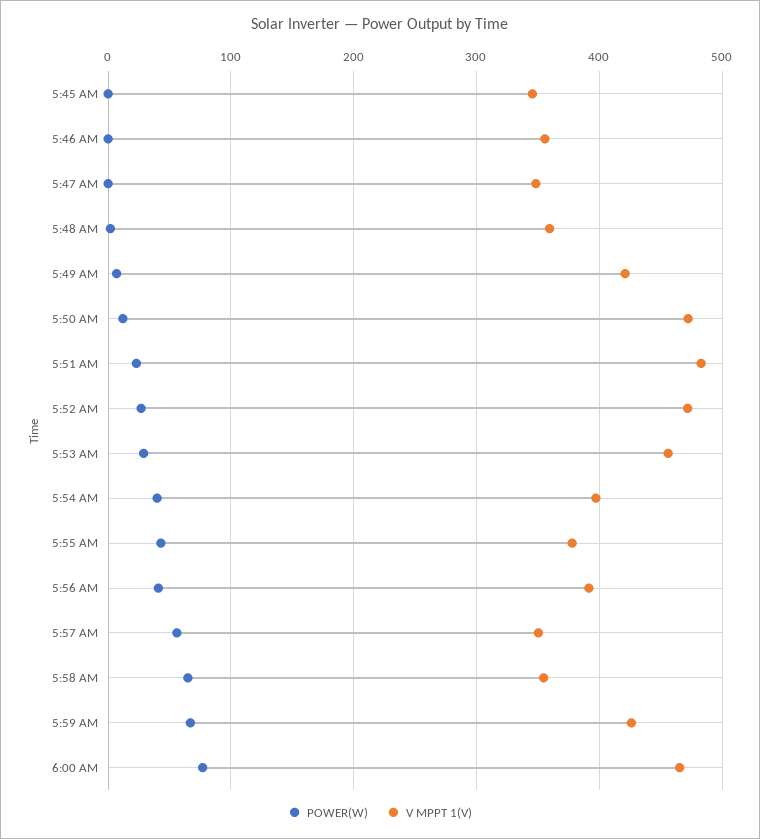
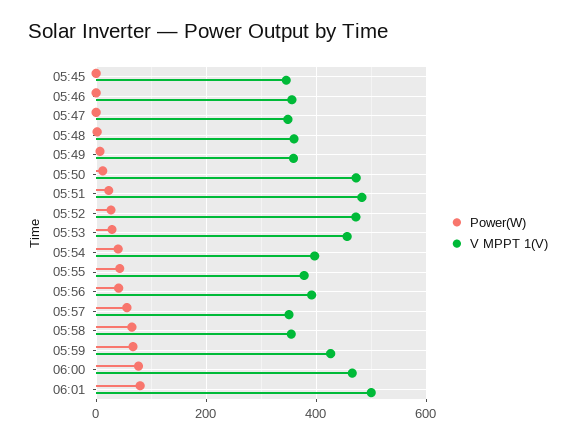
V MPPT 1(V), 5:49 AM: 420 -> 360
POWER(W), 06:01: none -> 80
V MPPT 1(V), 06:01: none -> 500

